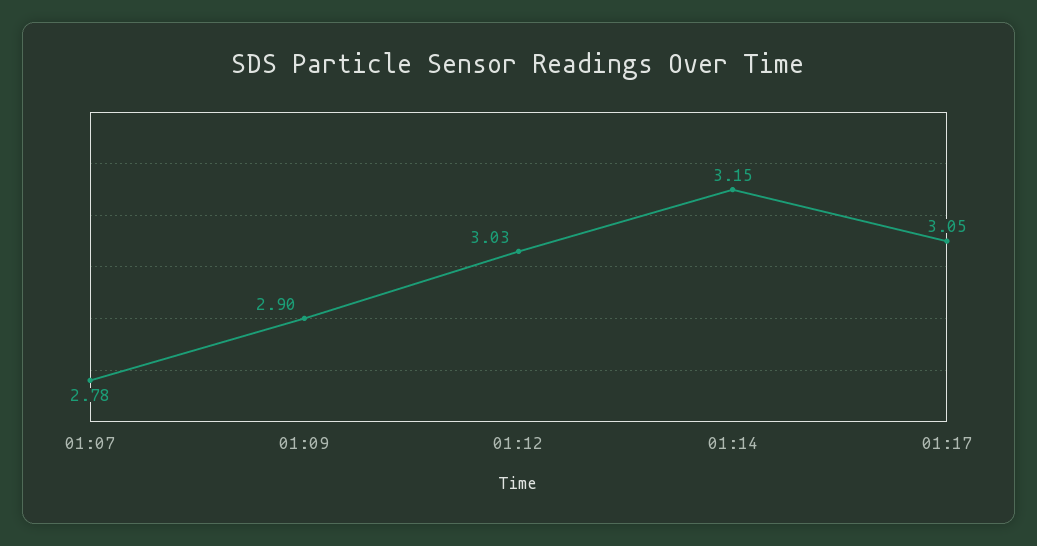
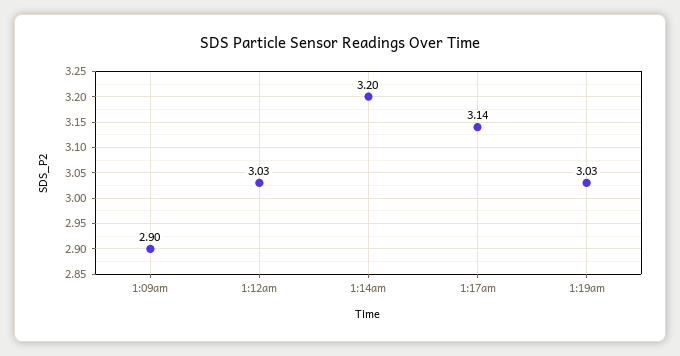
01:07: 2.78 -> none
01:14: 3.15 -> 3.2
01:17: 3.05 -> 3.14
1:19am: none -> 3.03

